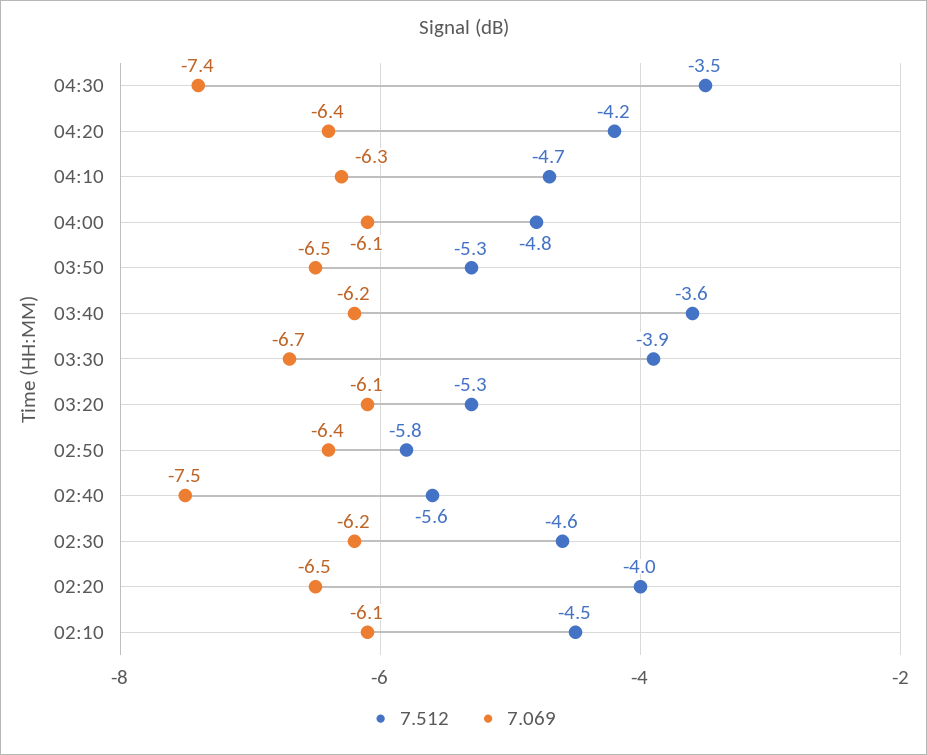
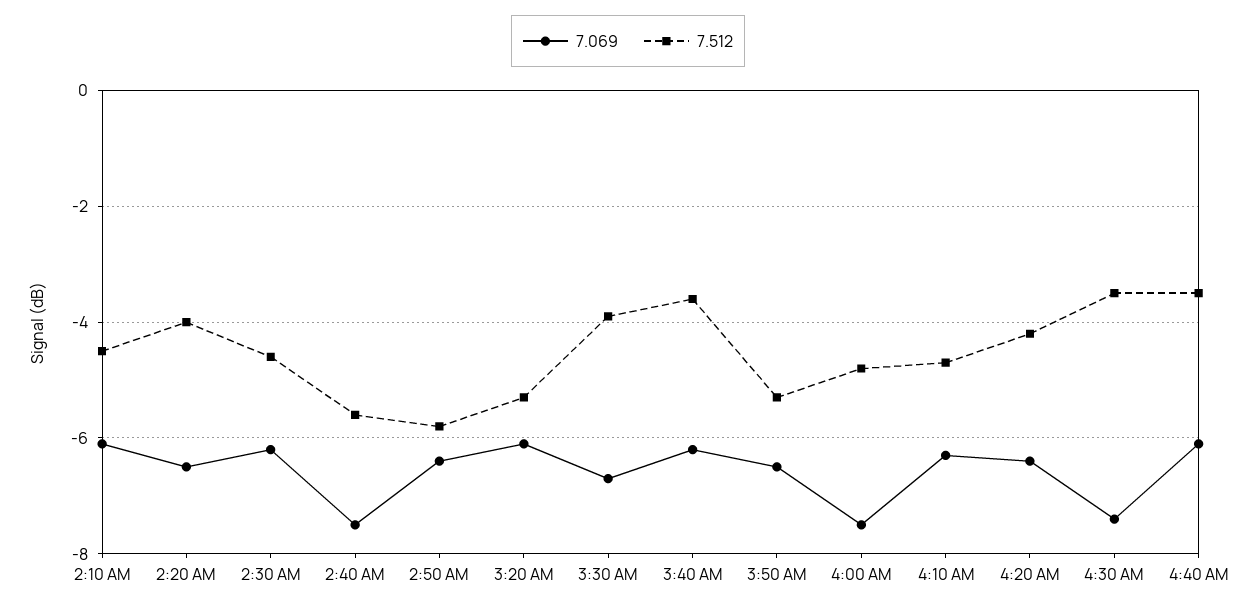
7.069, 04:00: -6.1 -> -7.5
7.069, 4:40 AM: none -> -6
7.512, 4:40 AM: none -> -3.5

